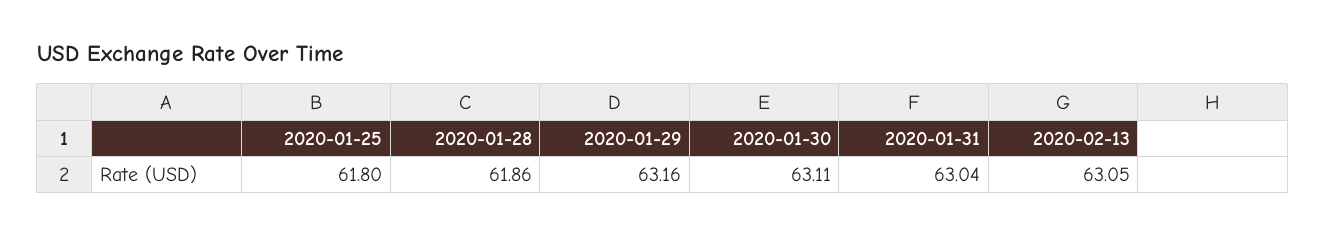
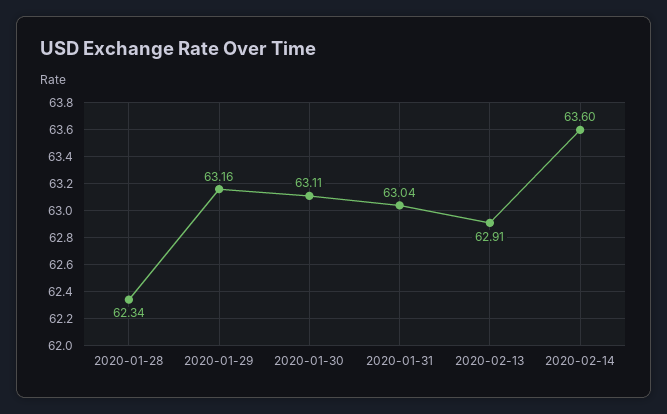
2020-01-25: 61.8 -> none
2020-01-28: 61.86 -> 62.34
2020-02-13: 63.05 -> 62.91
2020-02-14: none -> 63.6

